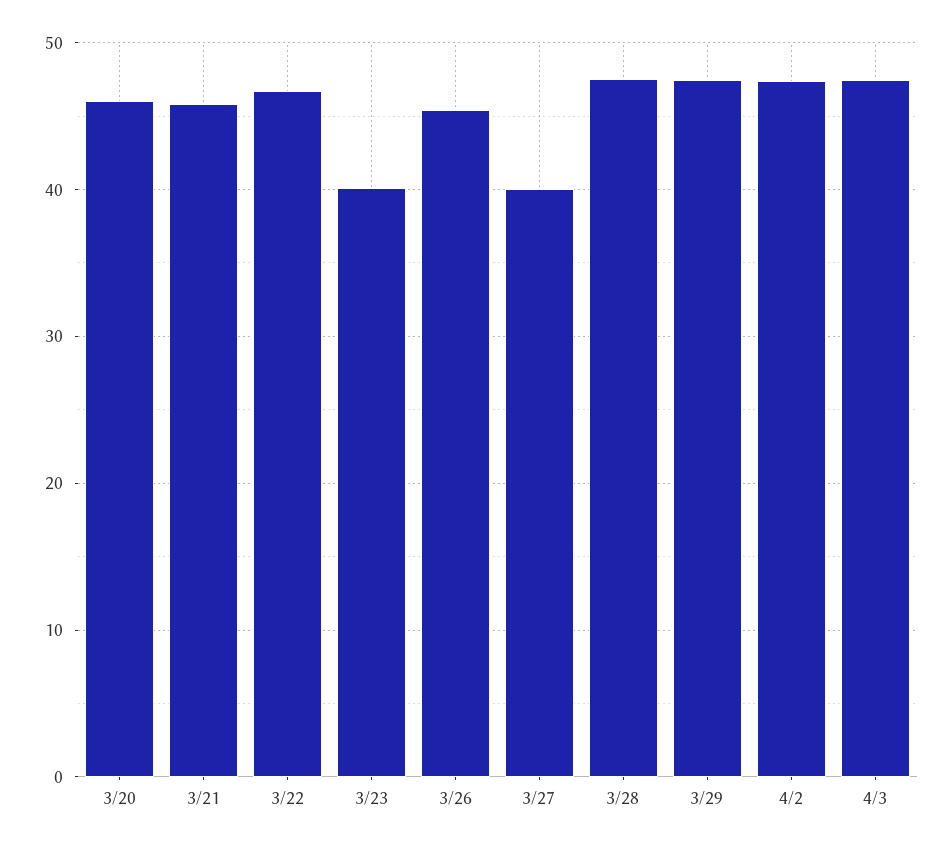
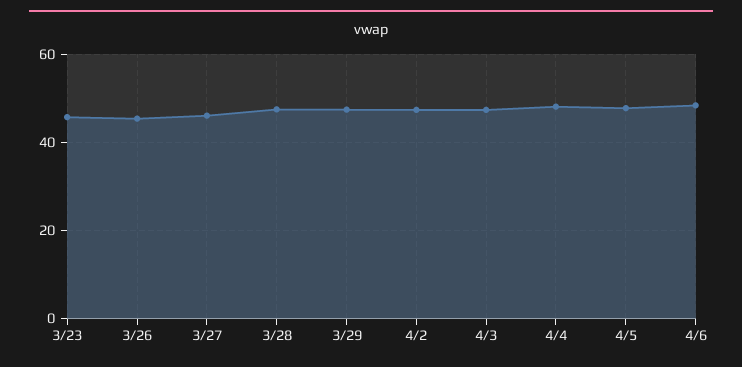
3/20: 46 -> none
3/21: 46 -> none
3/22: 47 -> none
3/23: 40 -> 46
3/27: 40 -> 46
4/4: none -> 48
4/5: none -> 48
4/6: none -> 48

